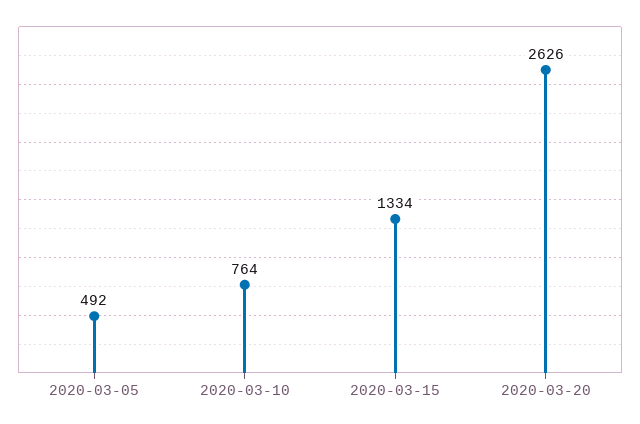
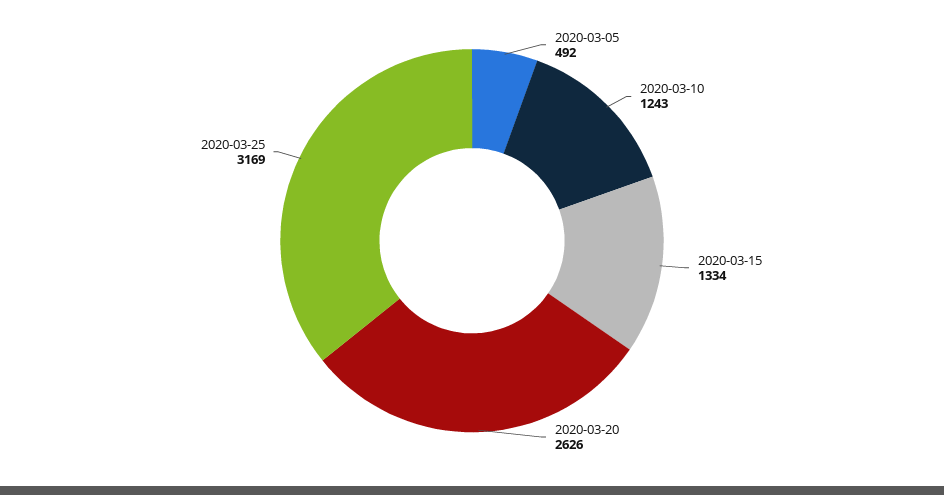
2020-03-10: 764 -> 1243
2020-03-25: none -> 3169

